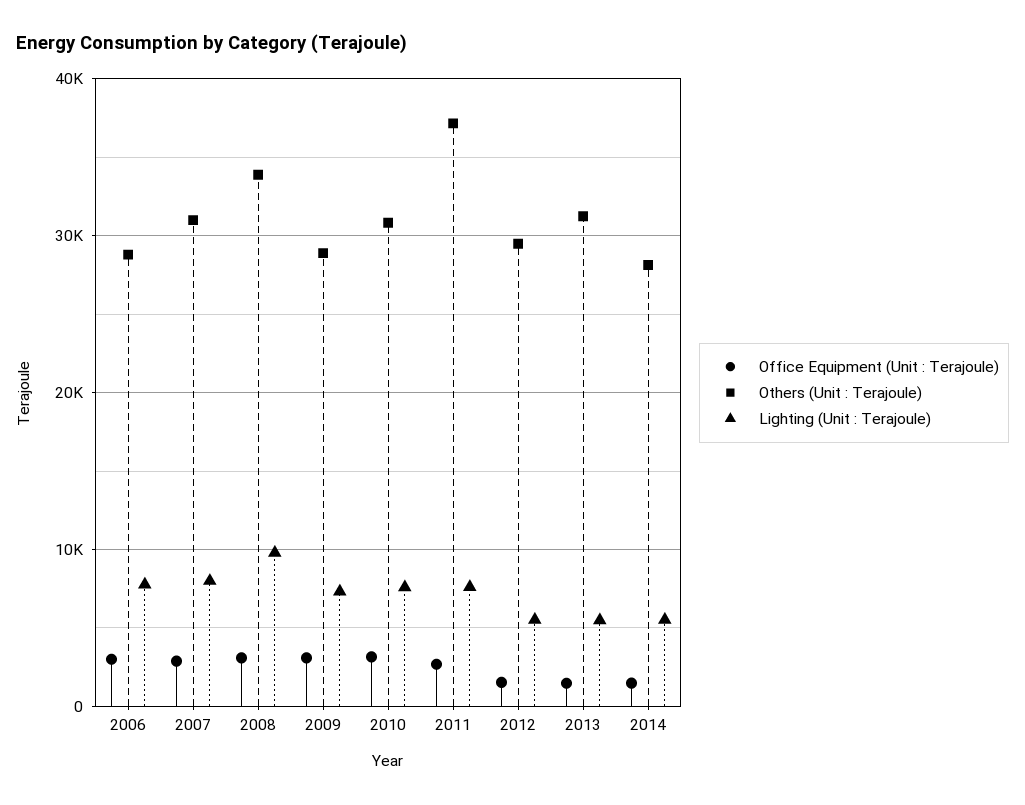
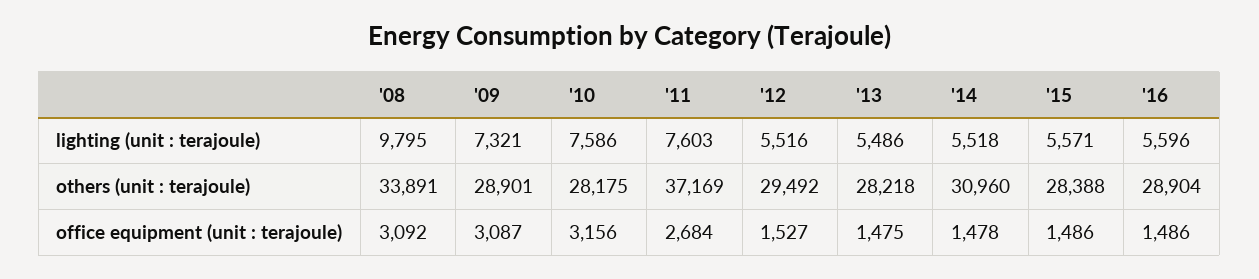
Office Equipment (Unit : Terajoule), 2006: 3000 -> none
Others (Unit : Terajoule), 2006: 29000 -> none
Lighting (Unit : Terajoule), 2006: 8000 -> none
Office Equipment (Unit : Terajoule), 2007: 3000 -> none
Others (Unit : Terajoule), 2007: 31000 -> none
Lighting (Unit : Terajoule), 2007: 8000 -> none
Others (Unit : Terajoule), 2010: 31000 -> 28175
Others (Unit : Terajoule), 2013: 31000 -> 28218
Others (Unit : Terajoule), 2014: 28000 -> 30960
Lighting (Unit : Terajoule), '15: none -> 5571
Lighting (Unit : Terajoule), '16: none -> 5596
Others (Unit : Terajoule), '15: none -> 28388
Others (Unit : Terajoule), '16: none -> 28904
Office Equipment (Unit : Terajoule), '15: none -> 1486
Office Equipment (Unit : Terajoule), '16: none -> 1486

